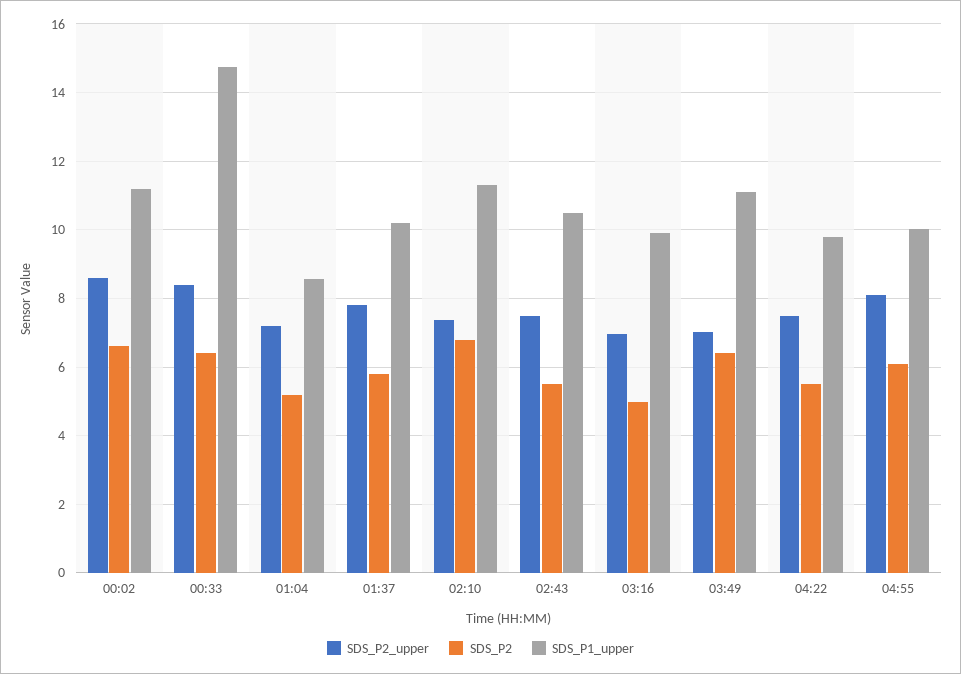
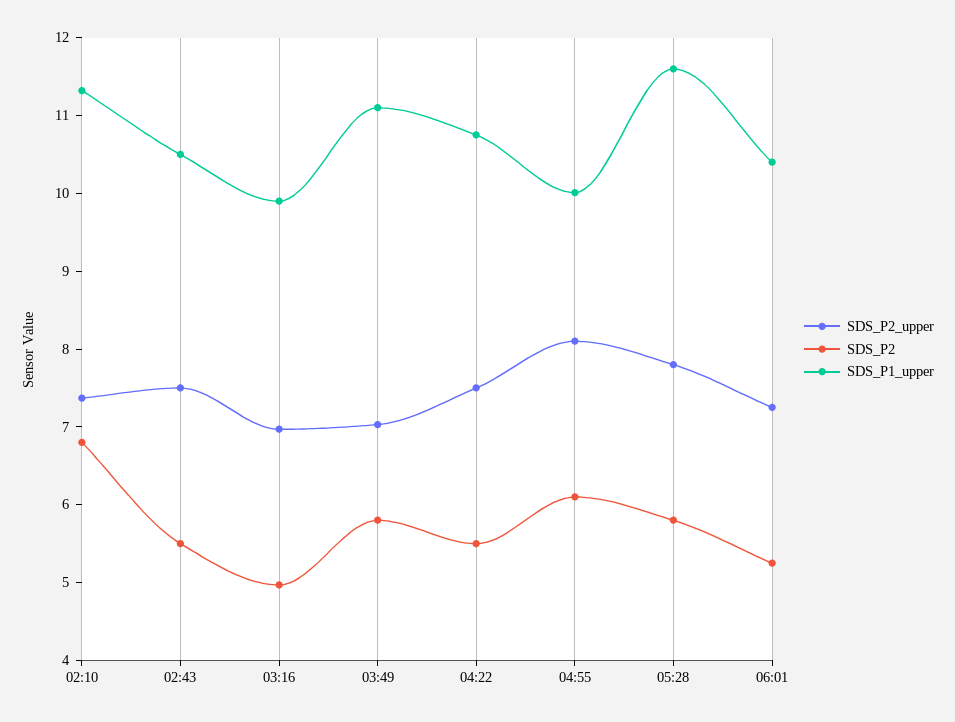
SDS_P2_upper, 00:02: 8.6 -> none
SDS_P2, 00:02: 6.6 -> none
SDS_P1_upper, 00:02: 11.2 -> none
SDS_P2_upper, 00:33: 8.4 -> none
SDS_P2, 00:33: 6.4 -> none
SDS_P1_upper, 00:33: 14.8 -> none
SDS_P2_upper, 01:04: 7.2 -> none
SDS_P2, 01:04: 5.2 -> none
SDS_P1_upper, 01:04: 8.6 -> none
SDS_P2_upper, 01:37: 7.8 -> none
SDS_P2, 01:37: 5.8 -> none
SDS_P1_upper, 01:37: 10.2 -> none
SDS_P2, 03:49: 6.4 -> 5.8
SDS_P1_upper, 04:22: 9.8 -> 10.8
SDS_P2_upper, 05:28: none -> 7.8
SDS_P2, 05:28: none -> 5.8
SDS_P1_upper, 05:28: none -> 11.6
SDS_P2_upper, 06:01: none -> 7.2
SDS_P2, 06:01: none -> 5.2
SDS_P1_upper, 06:01: none -> 10.4

